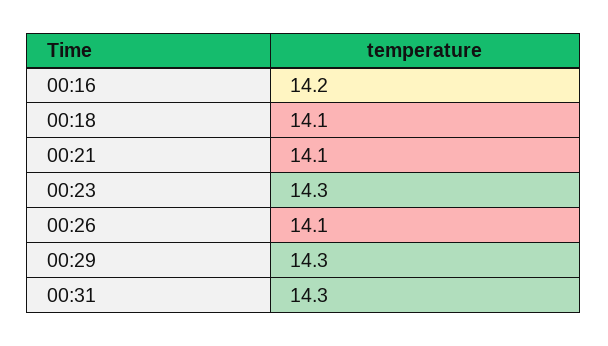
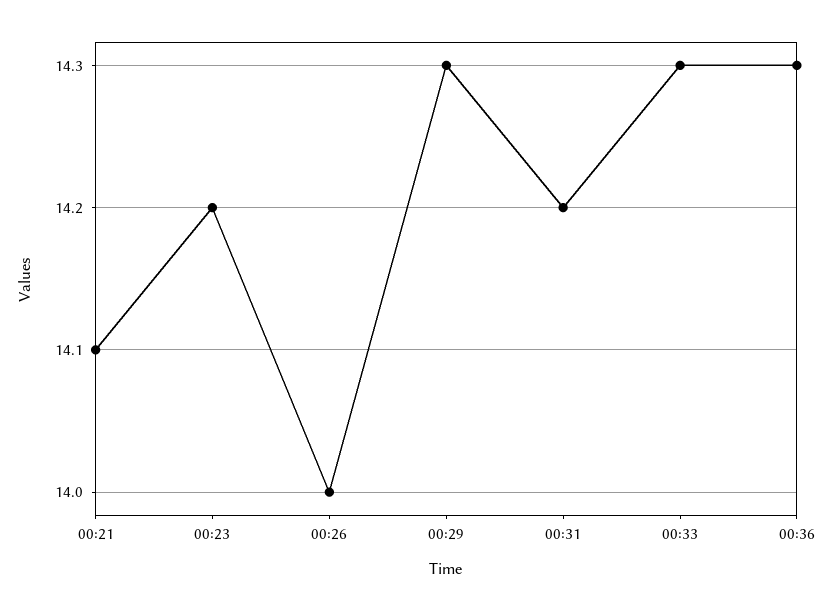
00:16: 14.2 -> none
00:18: 14.1 -> none
00:23: 14.3 -> 14.2
00:26: 14.1 -> 14
00:31: 14.3 -> 14.2
00:33: none -> 14.3
00:36: none -> 14.3

